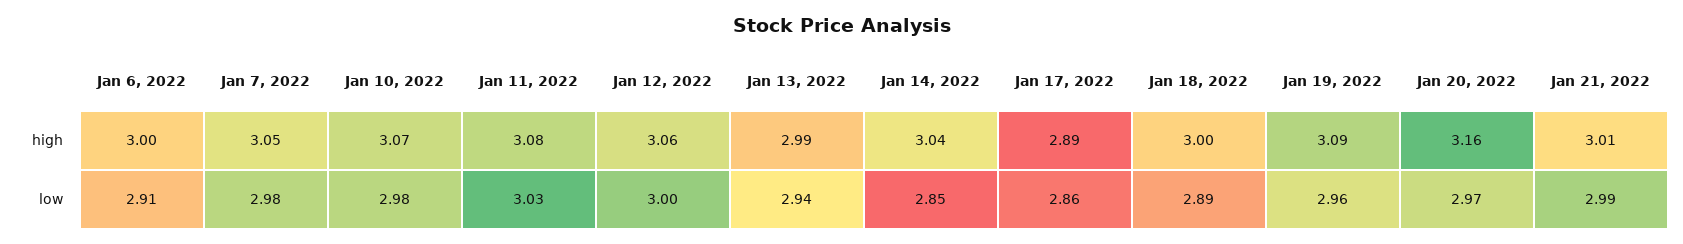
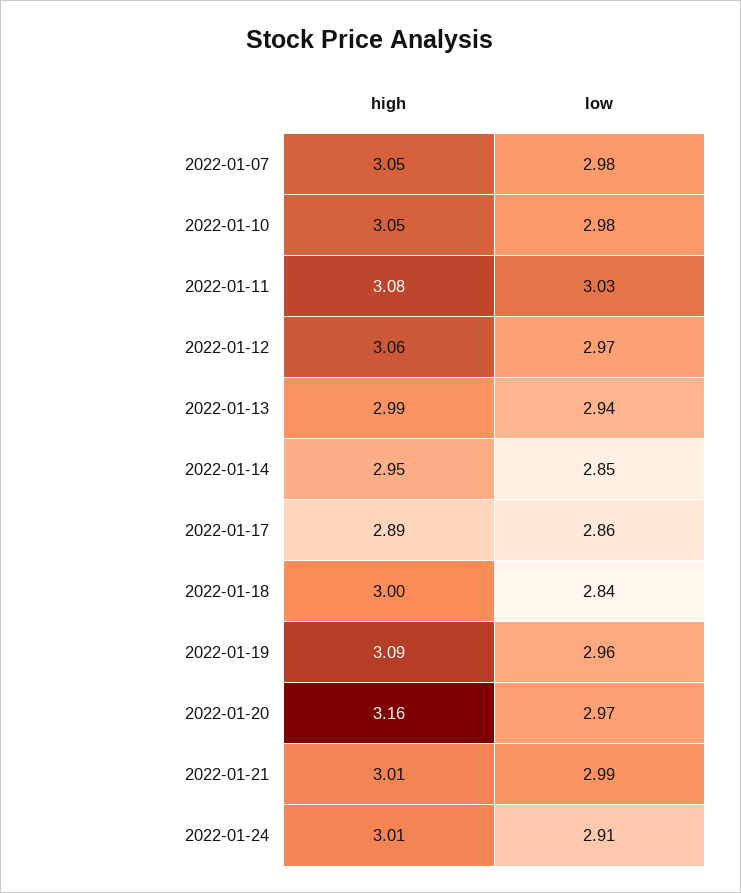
Jan 6, 2022, high: 3 -> none
Jan 10, 2022, high: 3.07 -> 3.05
Jan 14, 2022, high: 3.04 -> 2.95
Jan 6, 2022, low: 2.91 -> none
Jan 12, 2022, low: 3 -> 2.97
Jan 18, 2022, low: 2.89 -> 2.84
2022-01-24, high: none -> 3.01
2022-01-24, low: none -> 2.91

